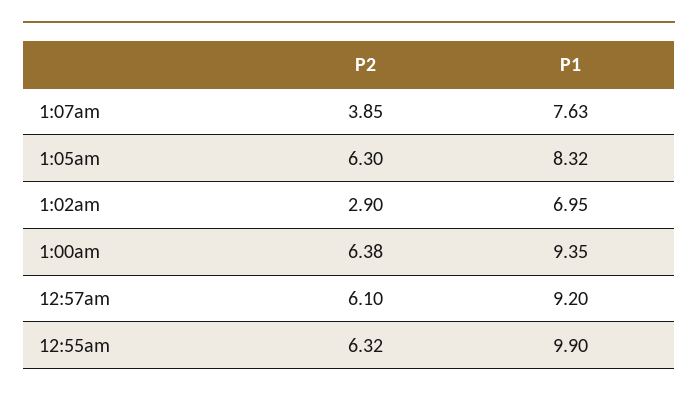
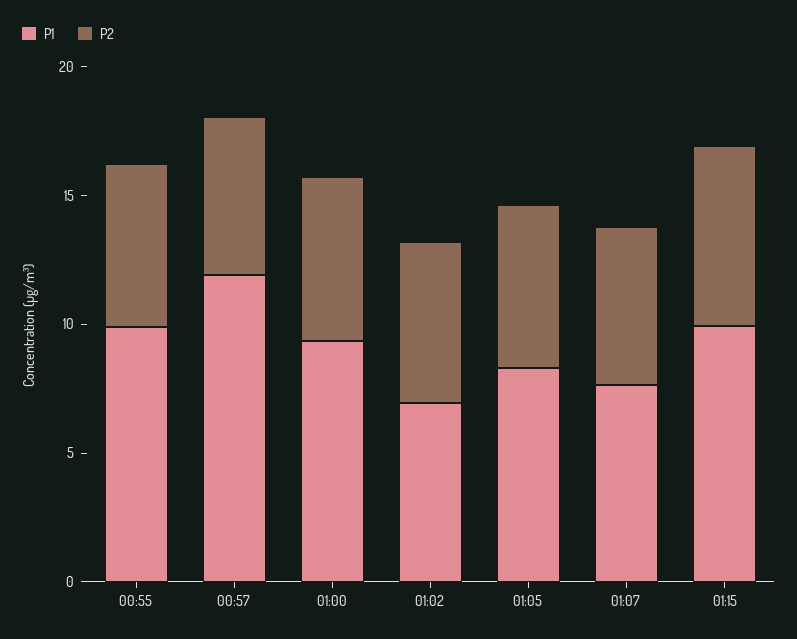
P2, 1:07am: 3.85 -> 6
P2, 1:02am: 2.9 -> 6
P1, 12:57am: 9.2 -> 12
P1, 01:15: none -> 10
P2, 01:15: none -> 7

